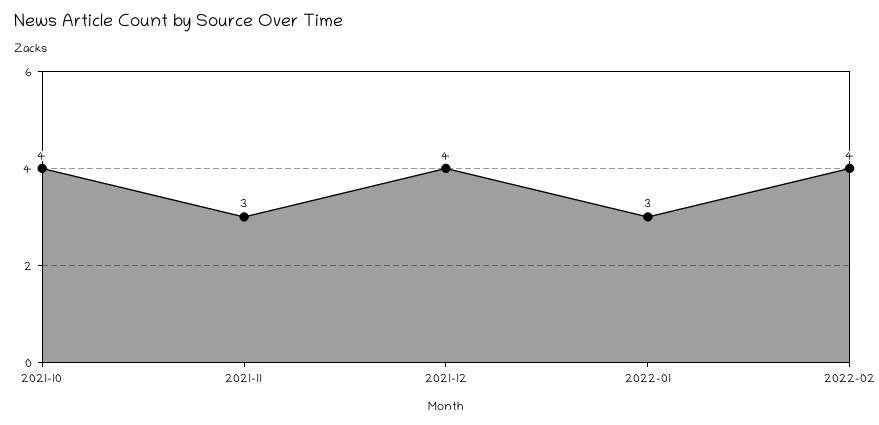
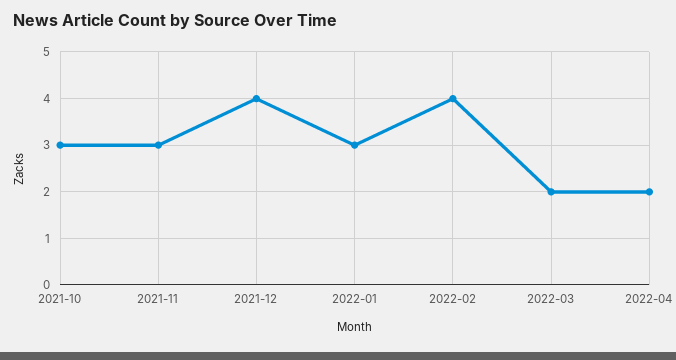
2021-10: 4 -> 3
2022-03: none -> 2
2022-04: none -> 2

